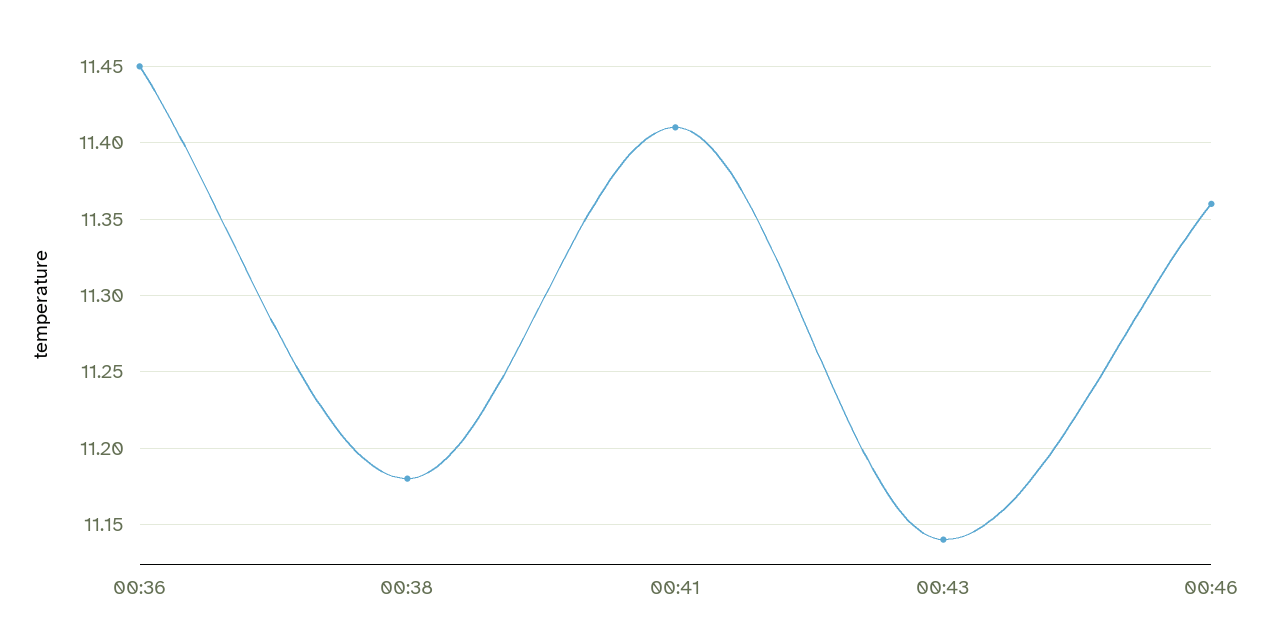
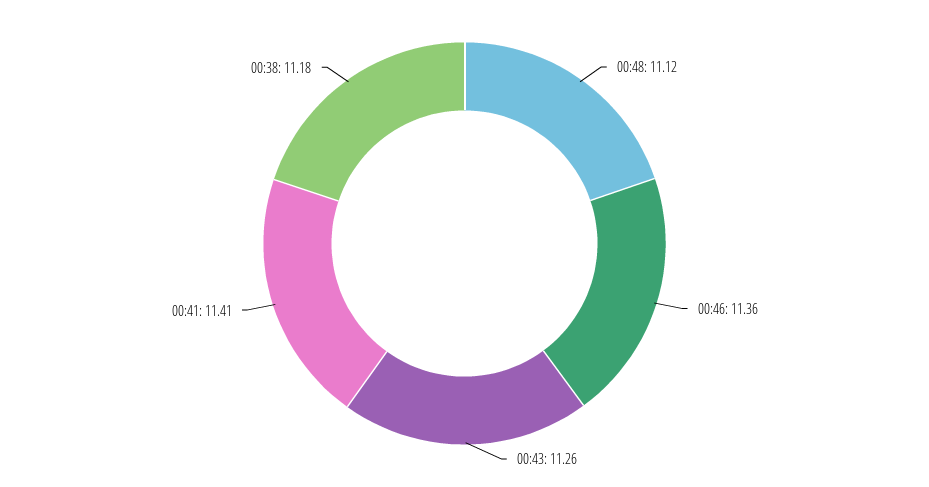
00:36: 11.45 -> none
00:43: 11.14 -> 11.26
00:48: none -> 11.12

